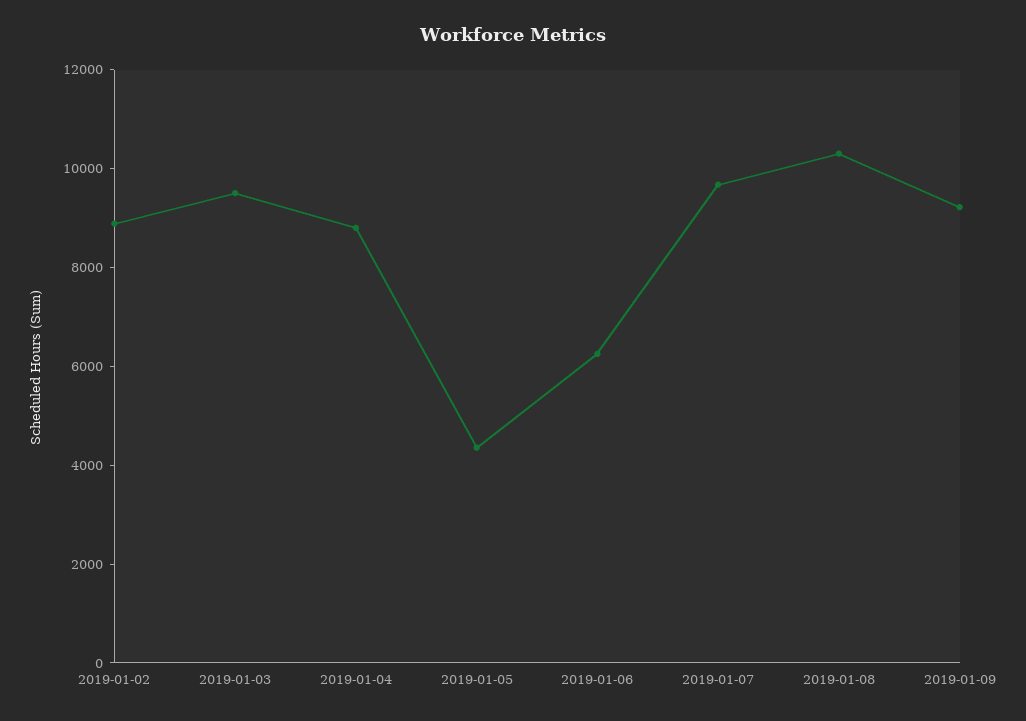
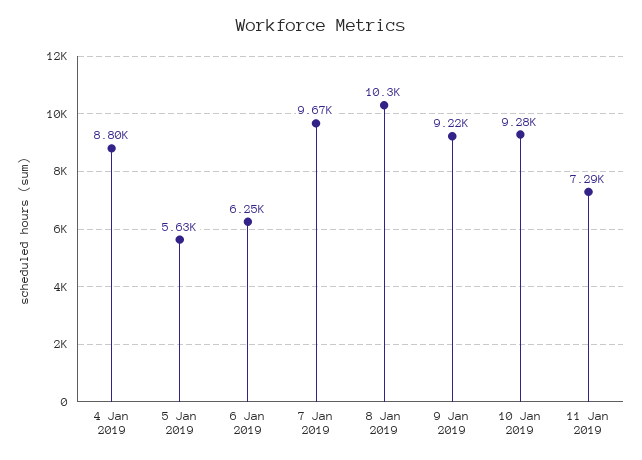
2019-01-02: 9000 -> none
2019-01-03: 9500 -> none
2019-01-05: 4500 -> 5630
10 Jan 2019: none -> 9280
11 Jan 2019: none -> 7290

